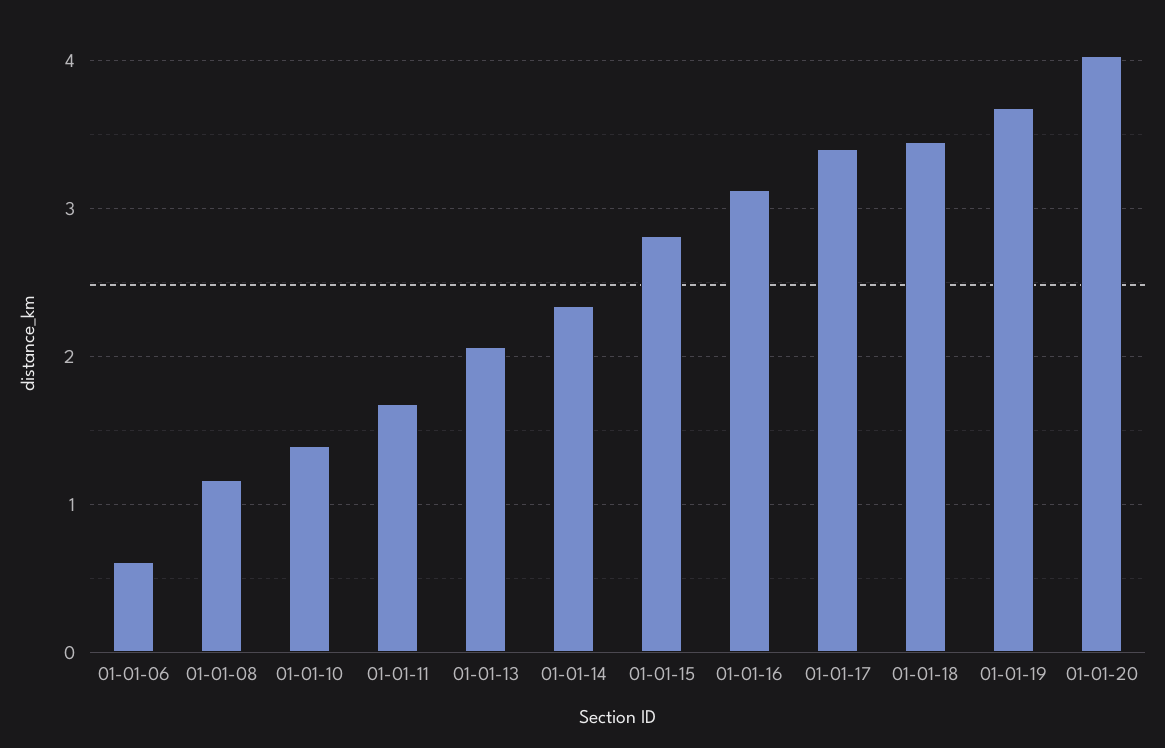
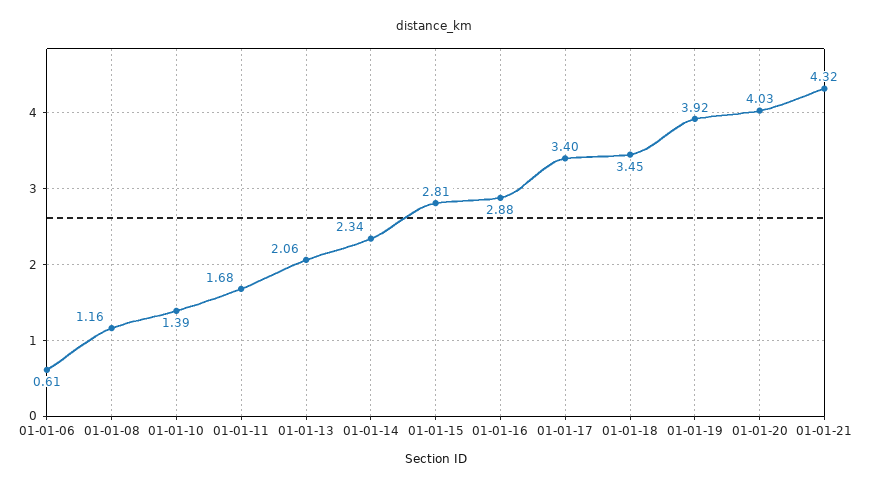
01-01-16: 3.1 -> 2.88
01-01-19: 3.7 -> 3.92
01-01-21: none -> 4.32

